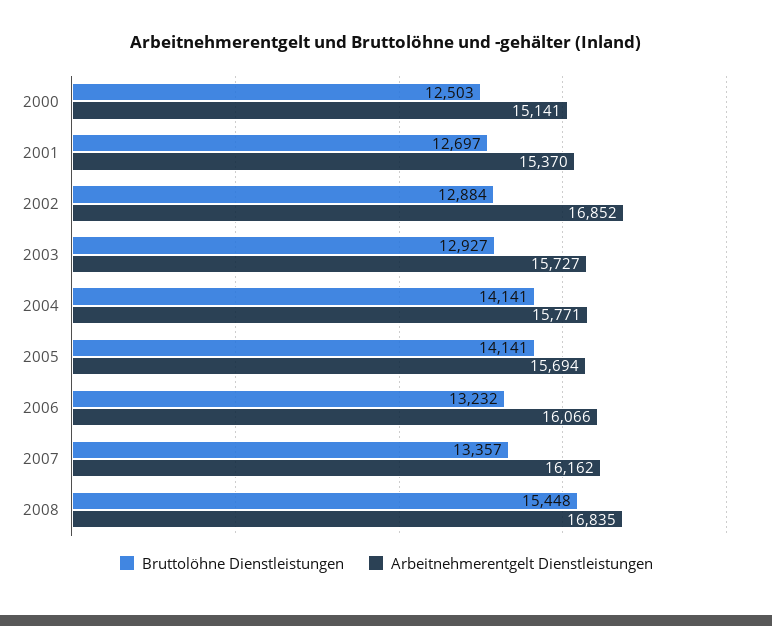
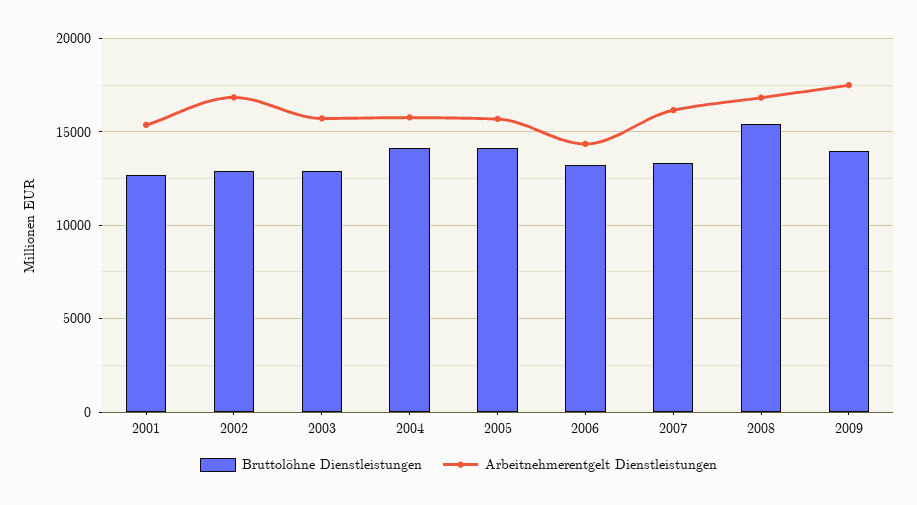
Bruttolöhne Dienstleistungen, 2000: 12503 -> none
Arbeitnehmerentgelt Dienstleistungen, 2000: 15141 -> none
Arbeitnehmerentgelt Dienstleistungen, 2006: 16066 -> 14500
Bruttolöhne Dienstleistungen, 2009: none -> 14000
Arbeitnehmerentgelt Dienstleistungen, 2009: none -> 17500

